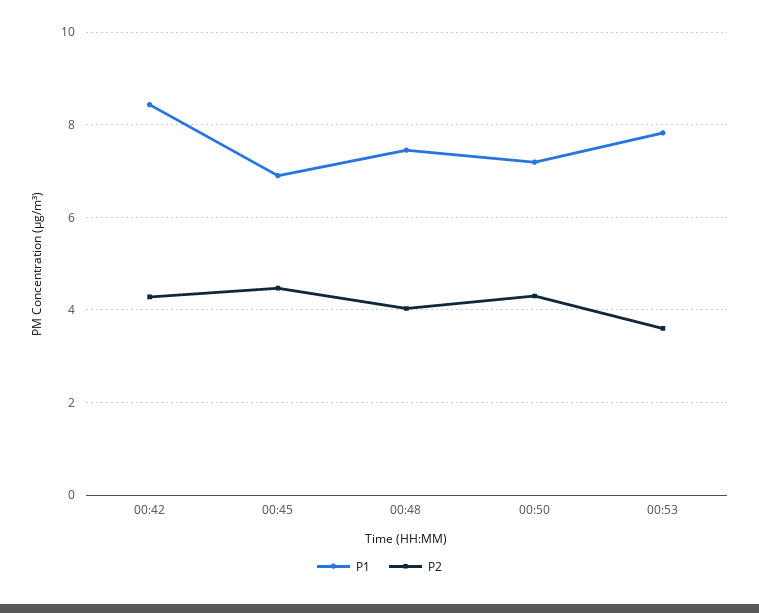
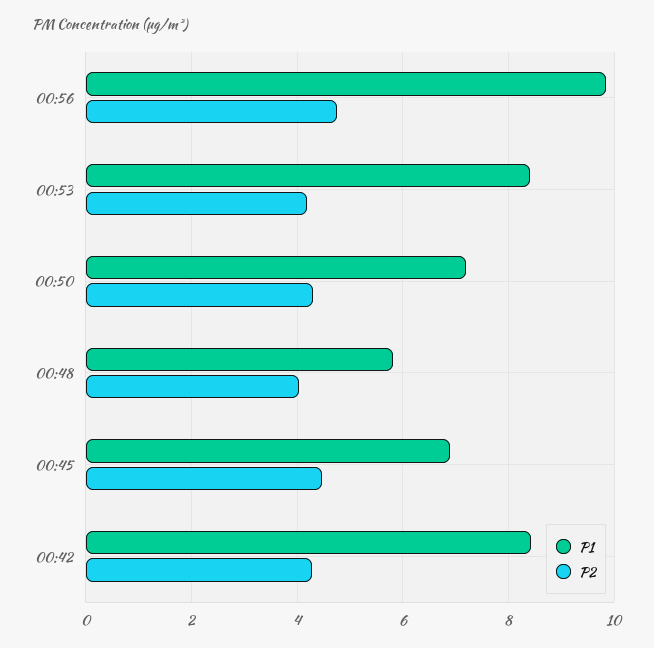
P1, 00:48: 7.4 -> 5.8
P1, 00:53: 7.8 -> 8.4
P2, 00:53: 3.6 -> 4.2
P1, 00:56: none -> 9.8
P2, 00:56: none -> 4.8

